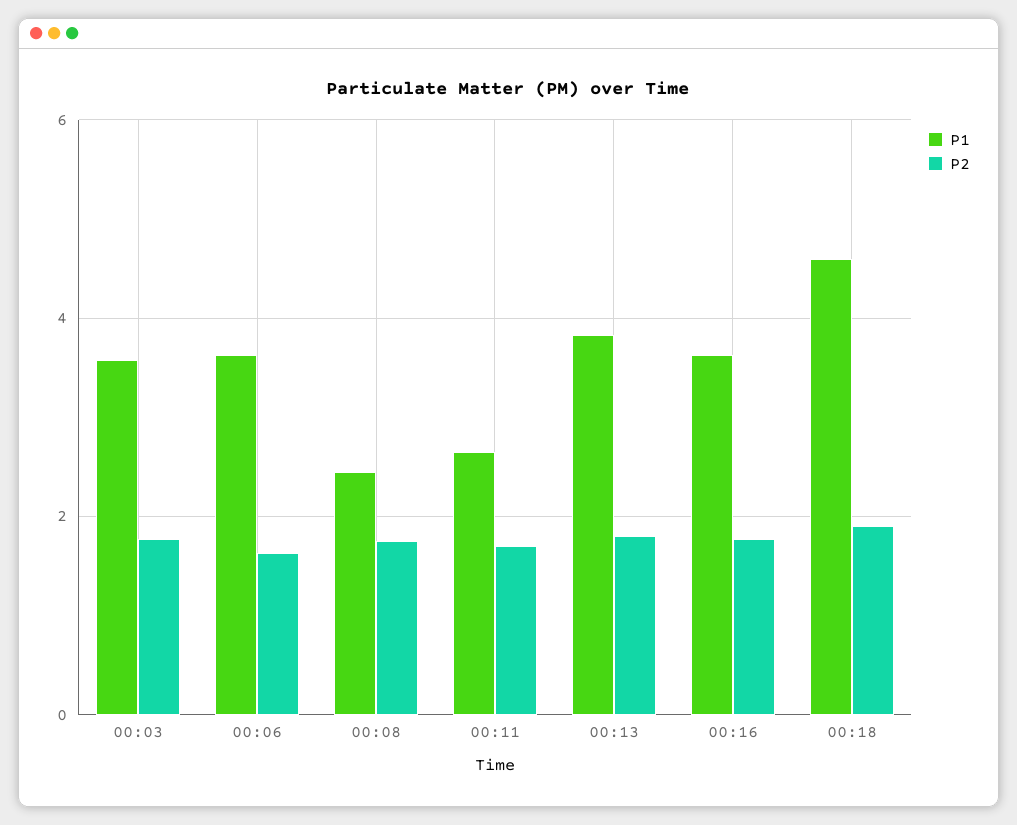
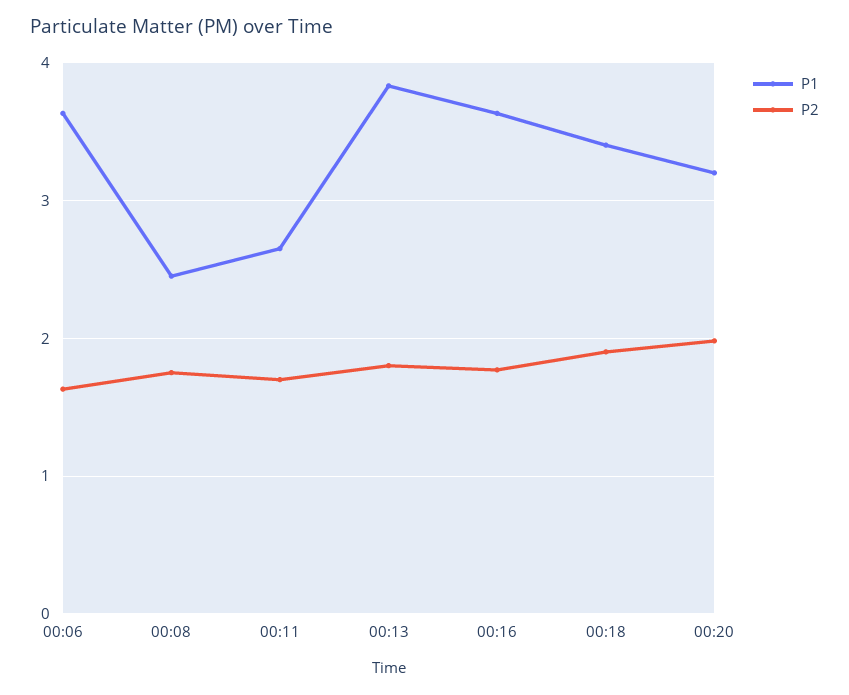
P1, 00:03: 3.6 -> none
P2, 00:03: 1.8 -> none
P1, 00:18: 4.6 -> 3.4
P1, 00:20: none -> 3.2
P2, 00:20: none -> 2

